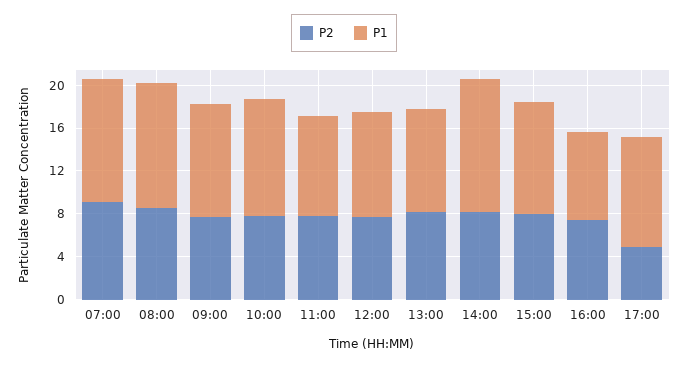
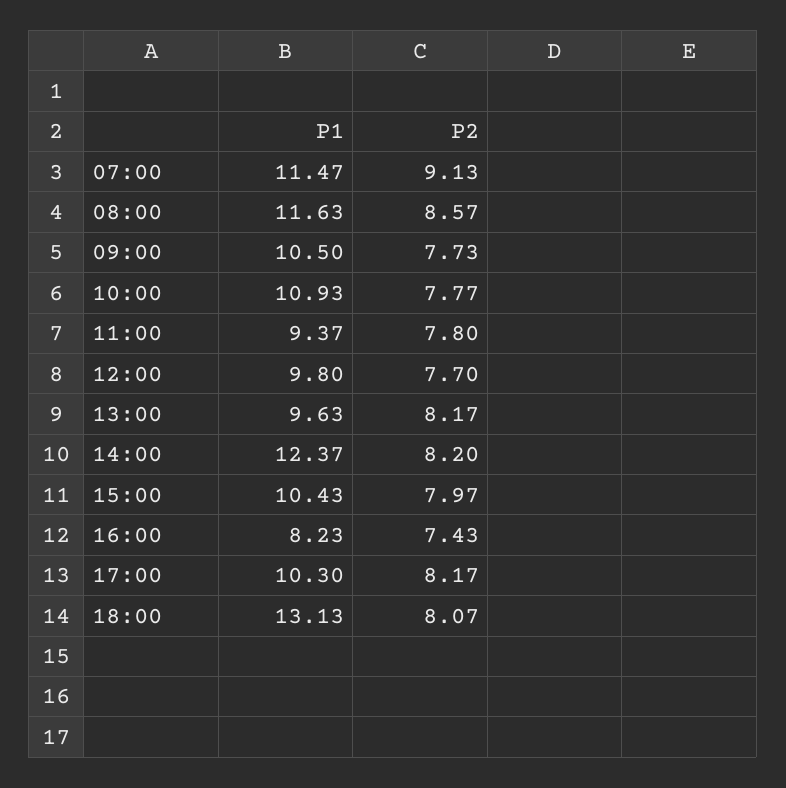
P2, 17:00: 5 -> 8.17
P1, 18:00: none -> 13.13
P2, 18:00: none -> 8.07

